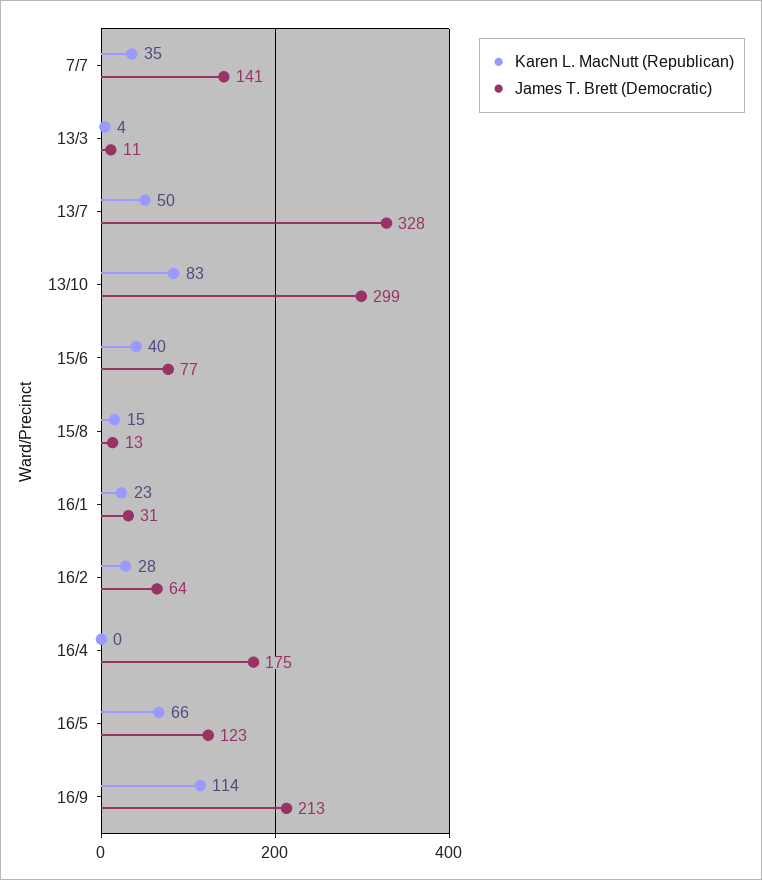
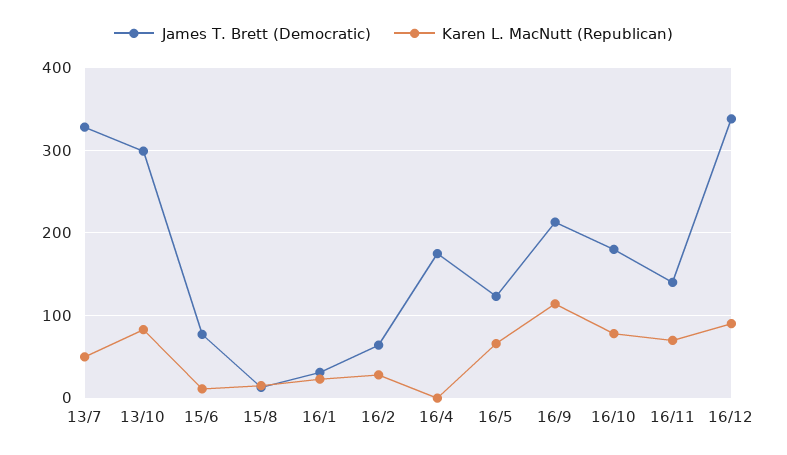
Karen L. MacNutt (Republican), 7/7: 35 -> none
James T. Brett (Democratic), 7/7: 141 -> none
Karen L. MacNutt (Republican), 13/3: 4 -> none
James T. Brett (Democratic), 13/3: 11 -> none
Karen L. MacNutt (Republican), 15/6: 40 -> 10
James T. Brett (Democratic), 16/10: none -> 180
Karen L. MacNutt (Republican), 16/10: none -> 80
James T. Brett (Democratic), 16/11: none -> 140
Karen L. MacNutt (Republican), 16/11: none -> 70
James T. Brett (Democratic), 16/12: none -> 340
Karen L. MacNutt (Republican), 16/12: none -> 90

